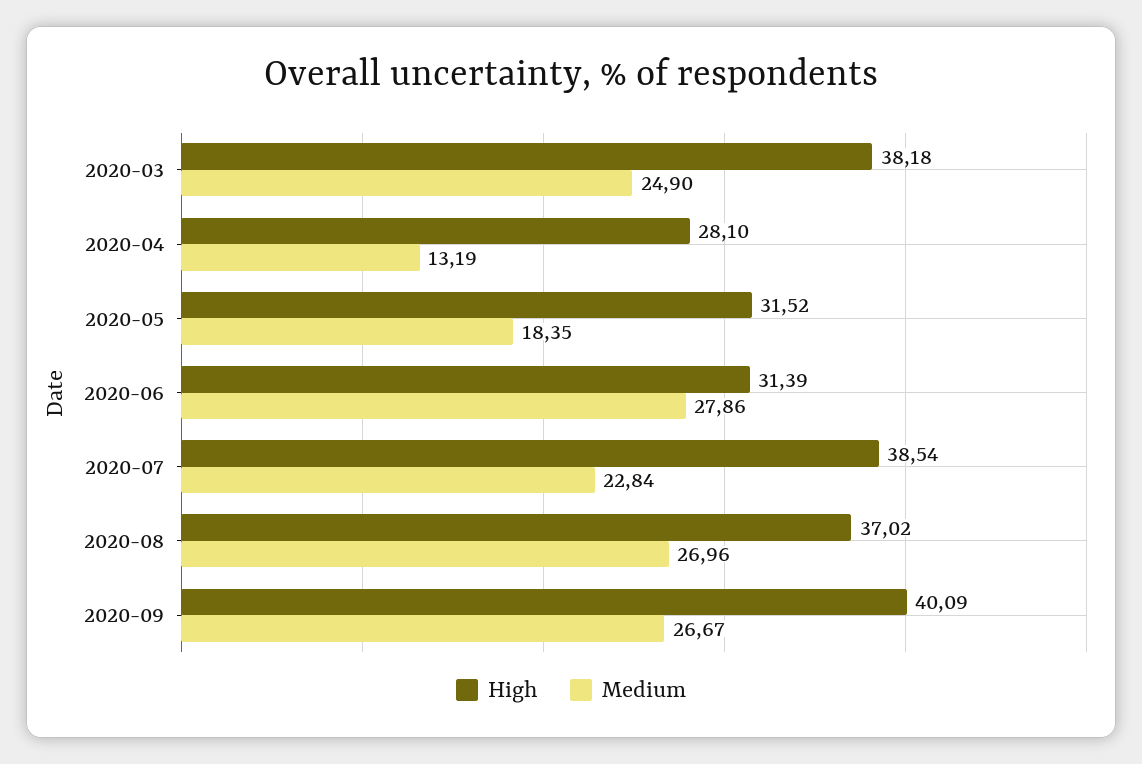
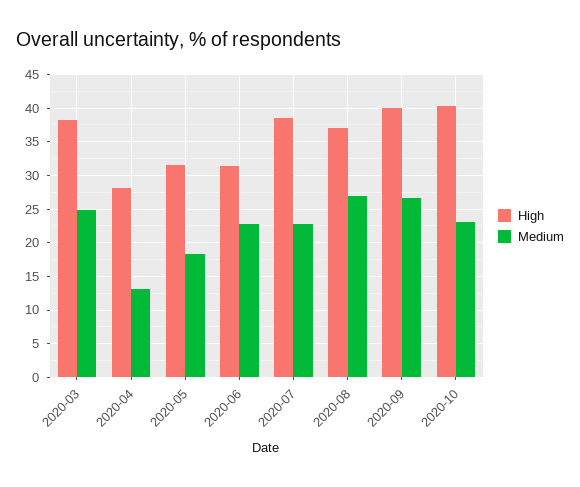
Medium, 2020-06: 27.86 -> 23
High, 2020-10: none -> 40
Medium, 2020-10: none -> 23

